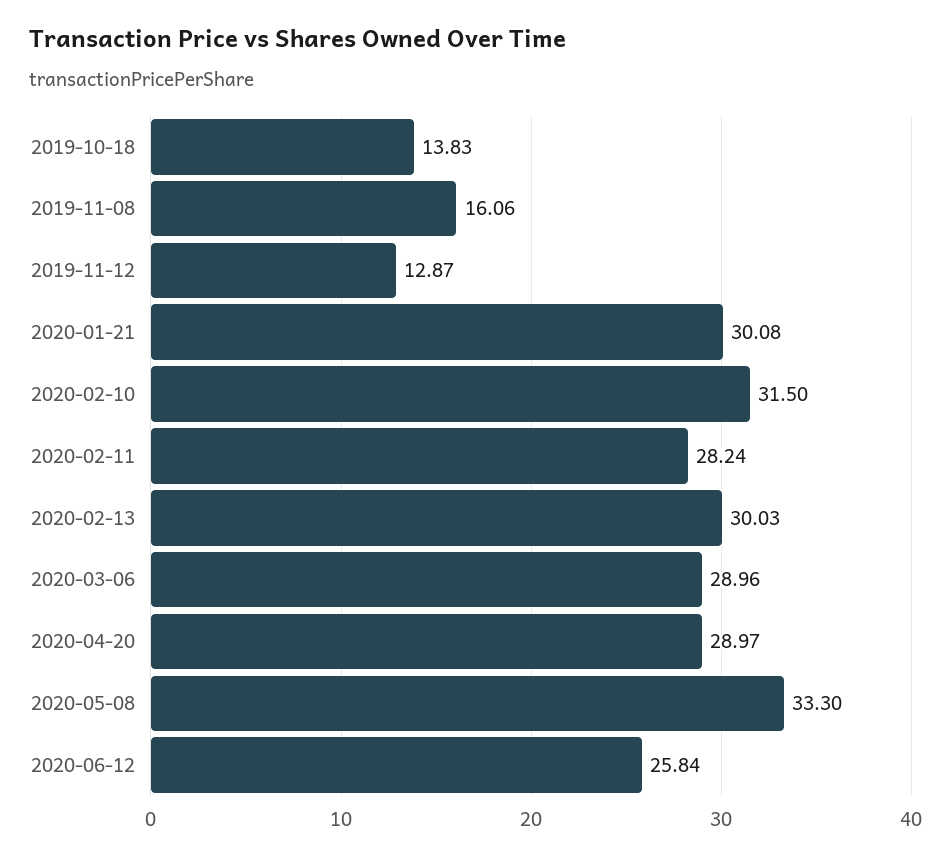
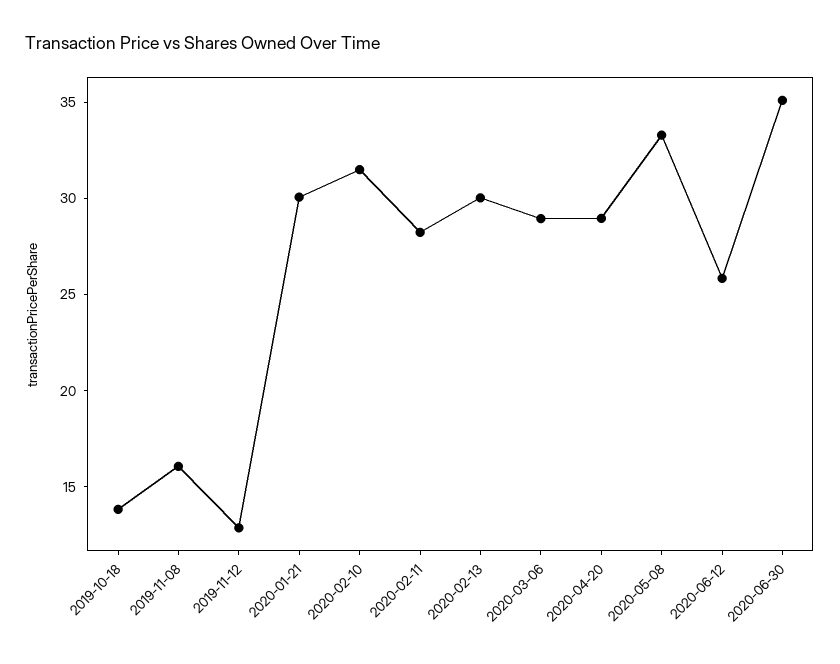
2020-06-30: none -> 35

